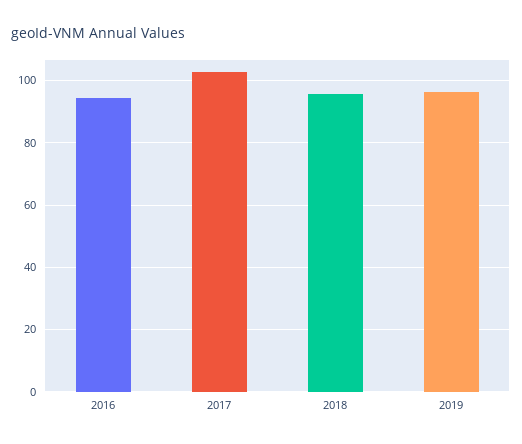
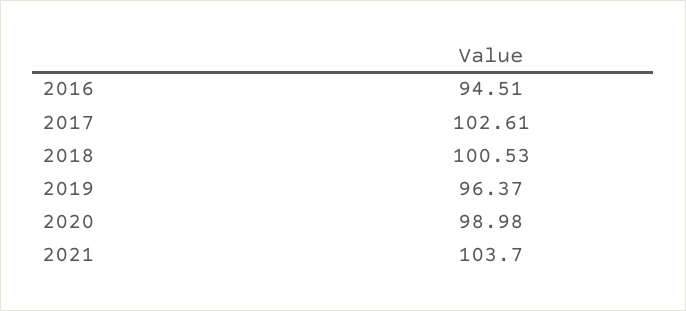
2018: 96 -> 100.53
2020: none -> 98.98
2021: none -> 103.7

